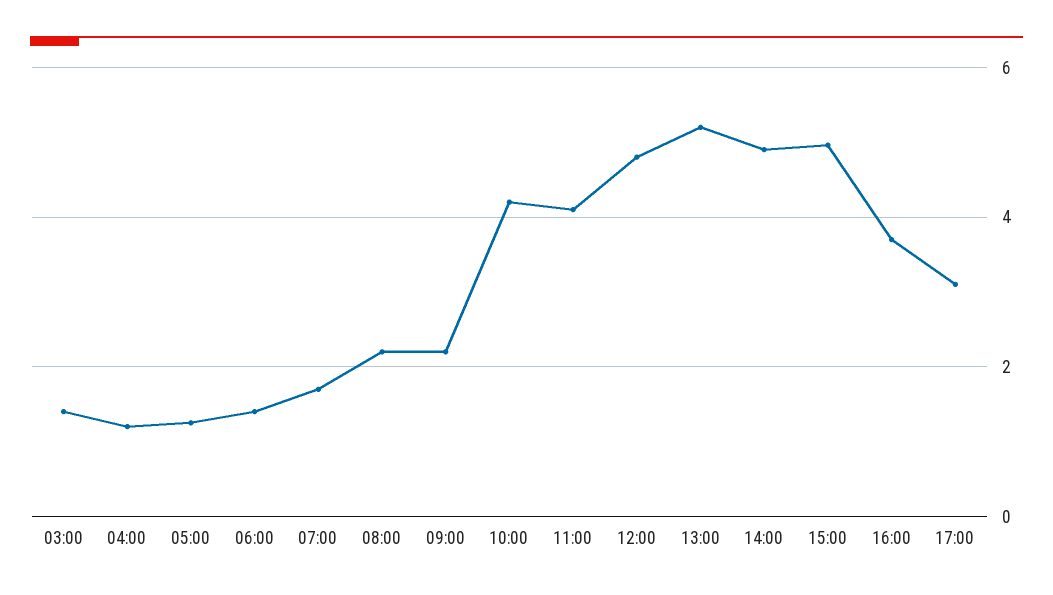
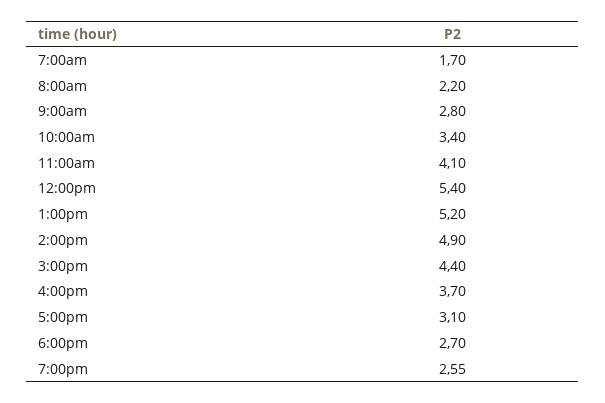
03:00: 1.4 -> none
04:00: 1.2 -> none
05:00: 1.2 -> none
06:00: 1.4 -> none
09:00: 2.2 -> 2.8
10:00: 4.2 -> 3.4
12:00: 4.8 -> 5.4
15:00: 5 -> 4.4
6:00pm: none -> 2.7
7:00pm: none -> 2.55

